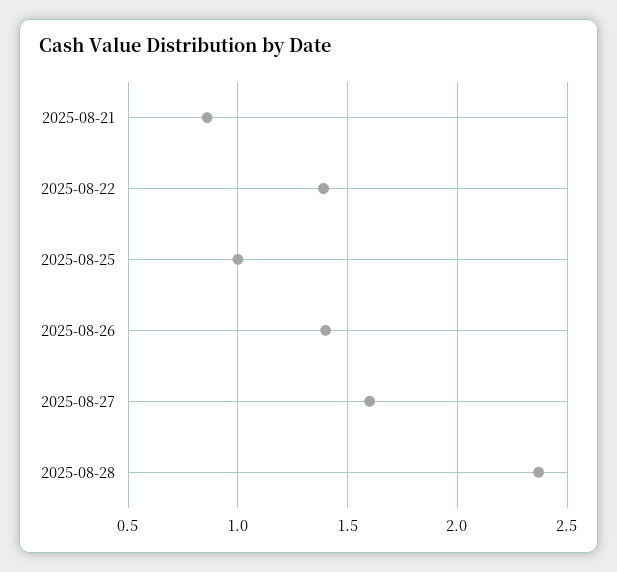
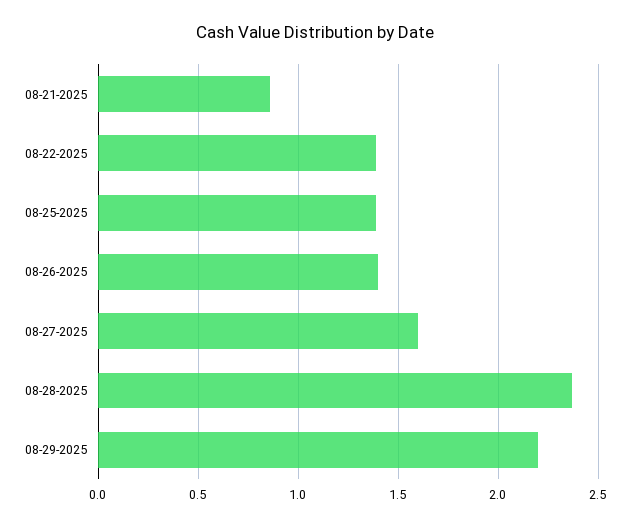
2025-08-25: 1 -> 1.4
08-29-2025: none -> 2.2

